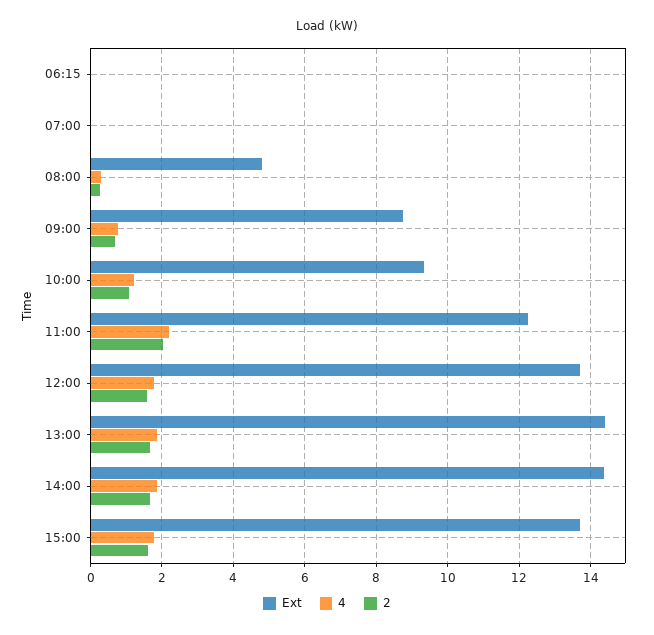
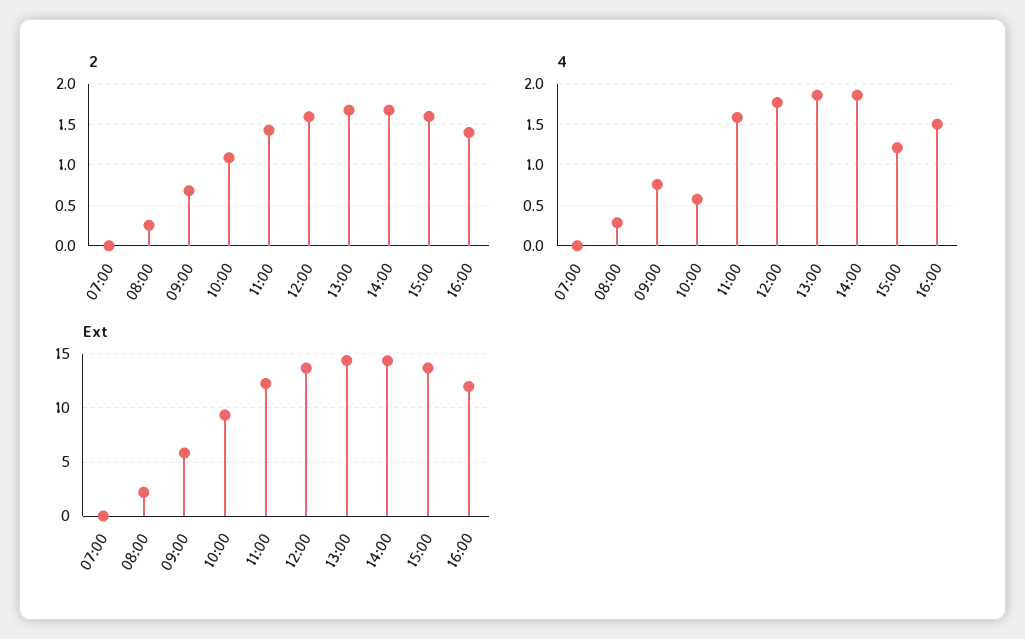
Ext, 06:15: 0 -> none
4, 06:15: 0 -> none
2, 06:15: 0 -> none
Ext, 08:00: 4.8 -> 2
Ext, 09:00: 8.8 -> 6
4, 10:00: 1.2 -> 0.6
4, 11:00: 2.2 -> 1.6
2, 11:00: 2 -> 1.4
4, 15:00: 1.8 -> 1.2
2, 16:00: none -> 1.4
4, 16:00: none -> 1.5
Ext, 16:00: none -> 12

